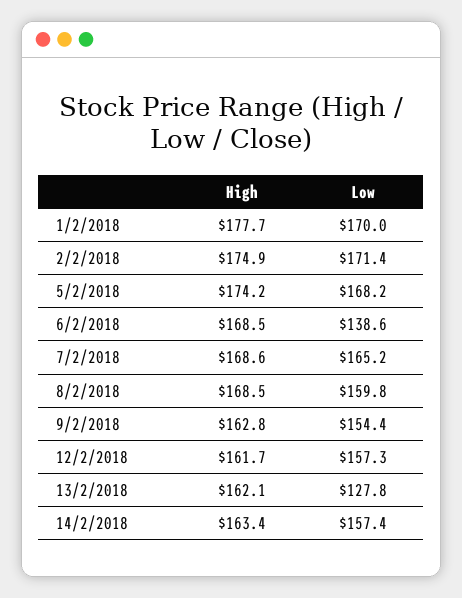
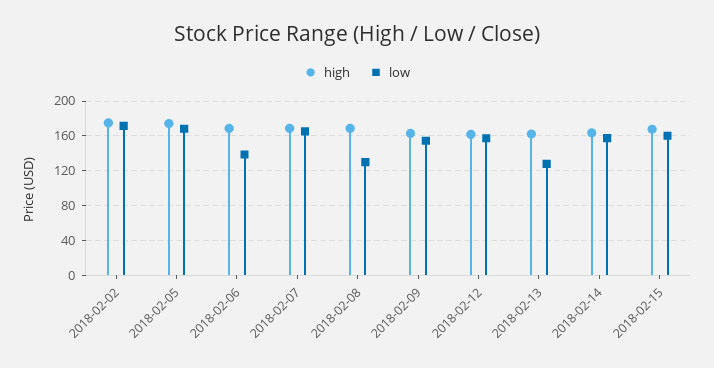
High, 1/2/2018: 177.7 -> none
Low, 1/2/2018: 170 -> none
Low, 8/2/2018: 159.8 -> 130
High, 2018-02-15: none -> 170
Low, 2018-02-15: none -> 160

